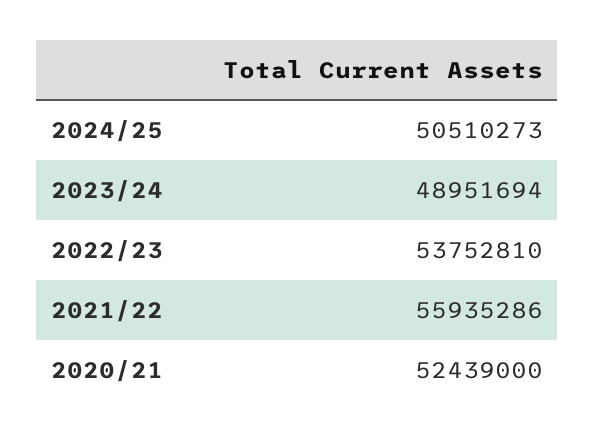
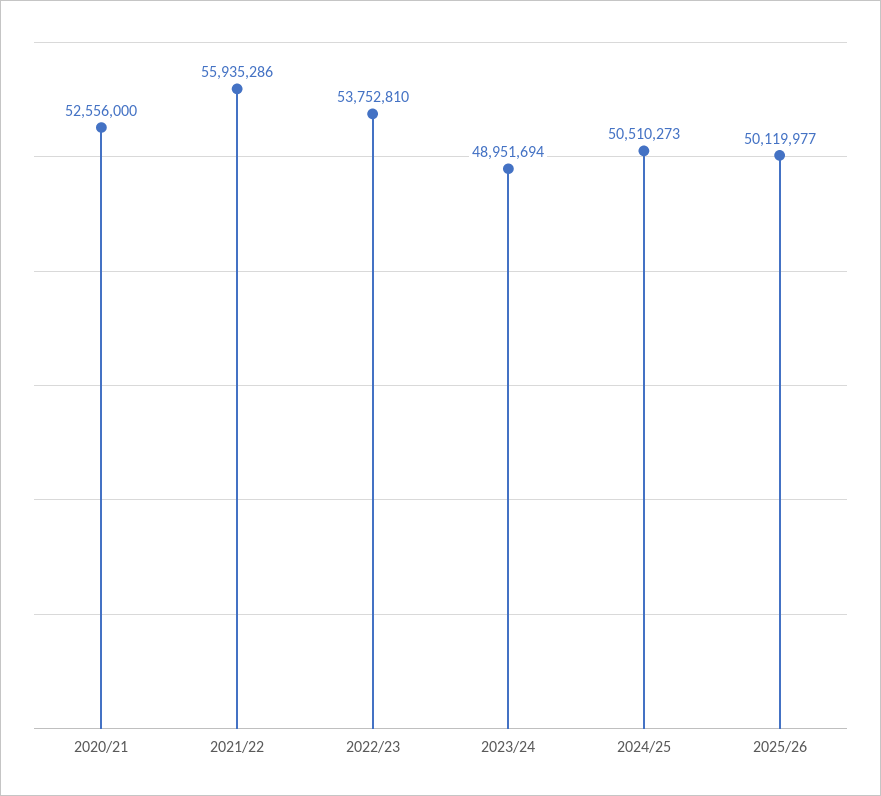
2020/21: 52439000 -> 52556000
2025/26: none -> 50119977

